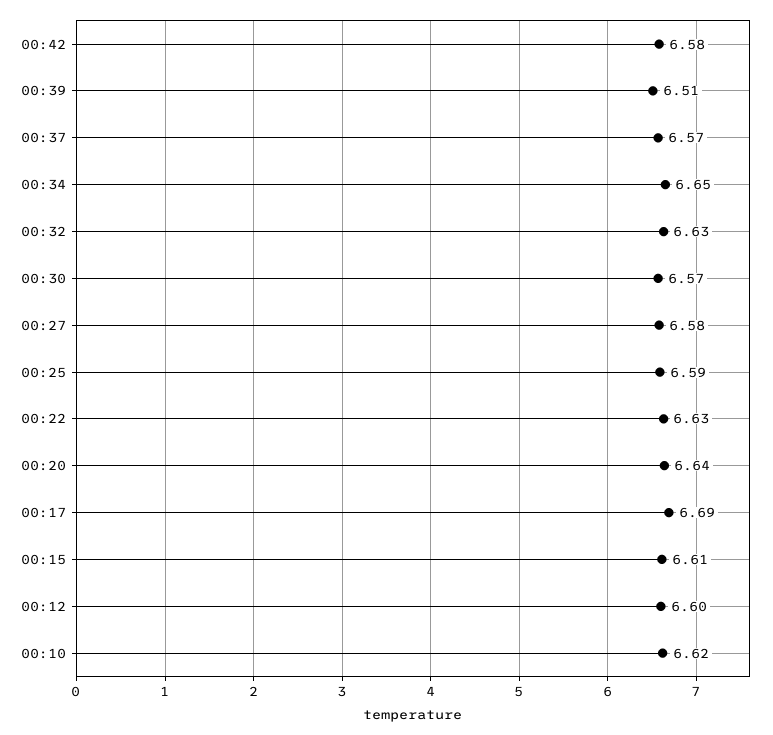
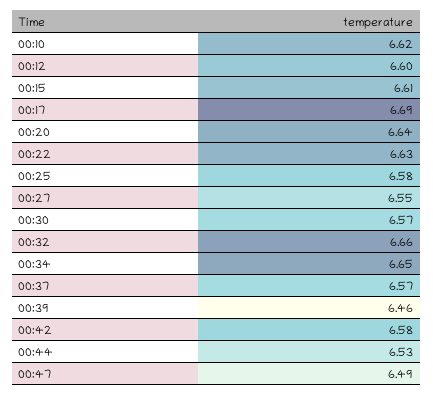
00:39: 6.51 -> 6.46
00:32: 6.63 -> 6.66
00:27: 6.58 -> 6.55
00:25: 6.59 -> 6.58
00:44: none -> 6.53
00:47: none -> 6.49

